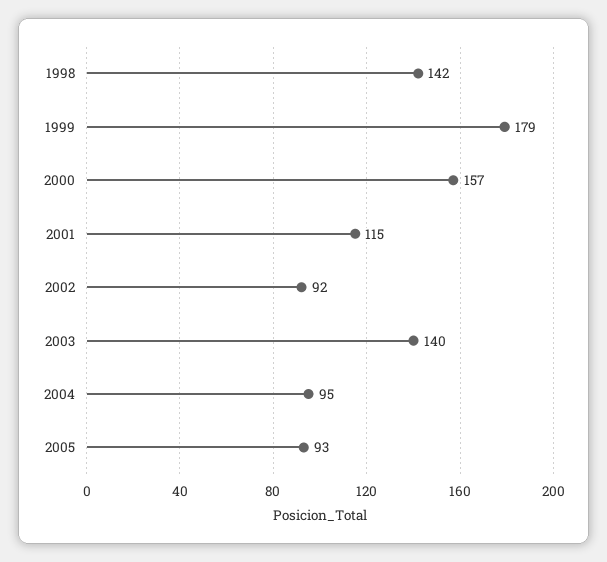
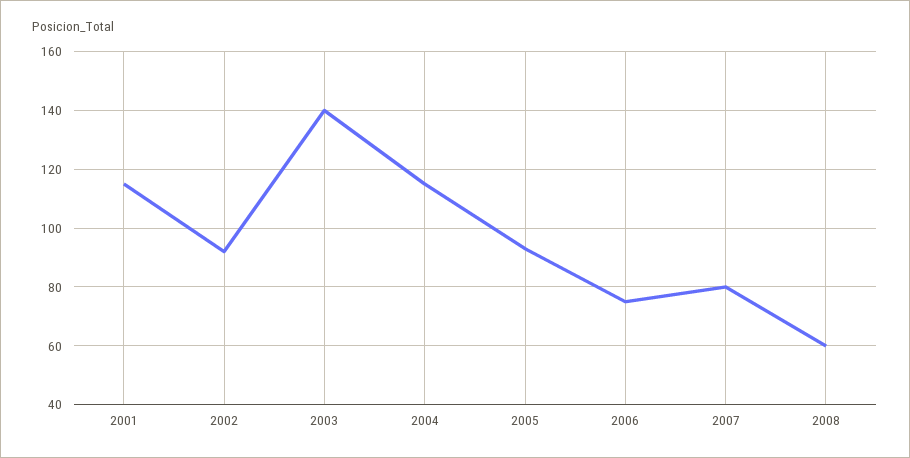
1998: 142 -> none
1999: 179 -> none
2000: 157 -> none
2004: 95 -> 115
2006: none -> 75
2007: none -> 80
2008: none -> 60

